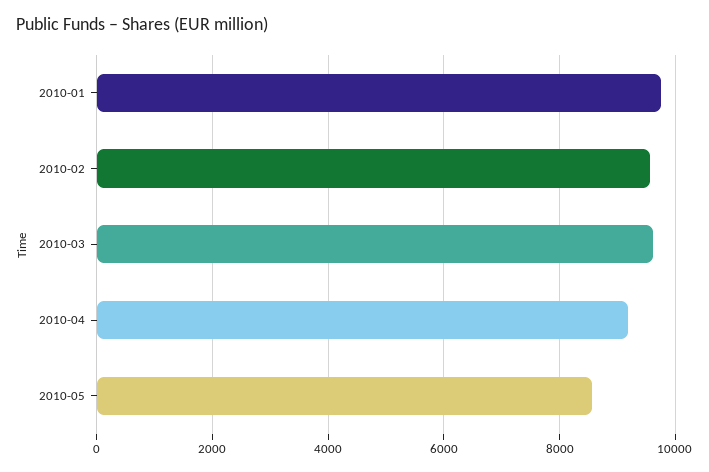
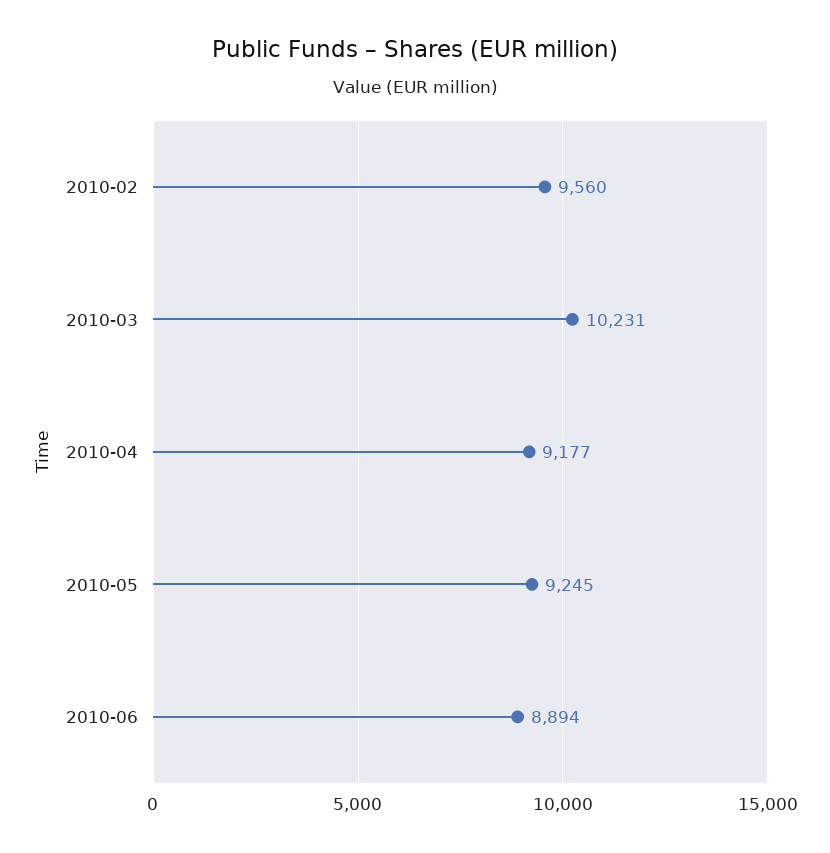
2010-01: 9800 -> none
2010-03: 9600 -> 10231
2010-05: 8600 -> 9245
2010-06: none -> 8894

